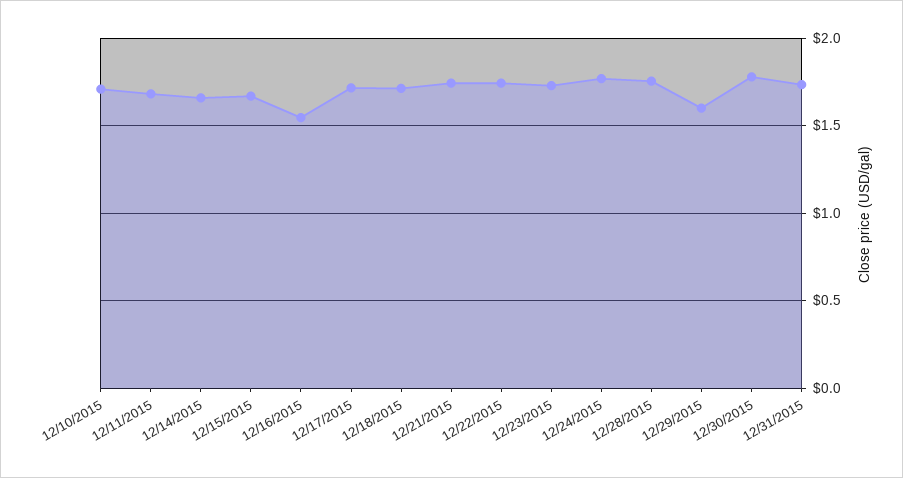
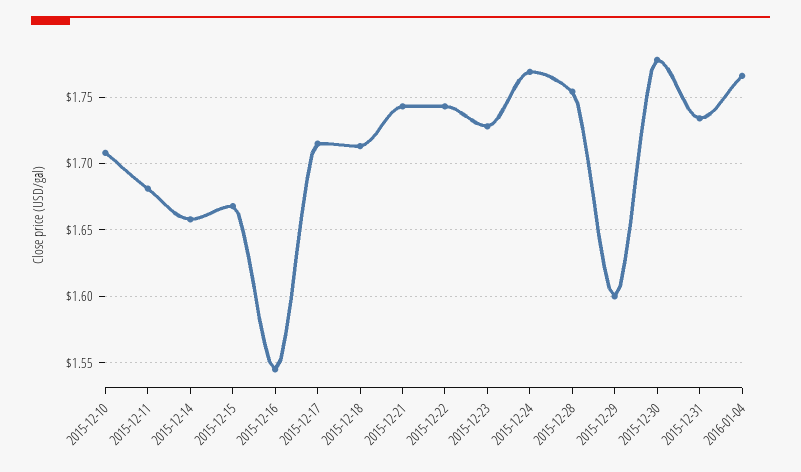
2016-01-04: none -> 1.765

